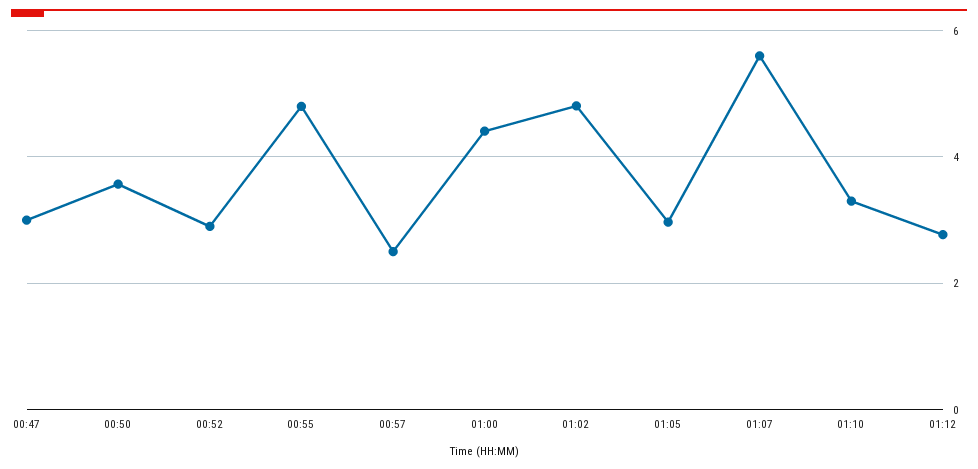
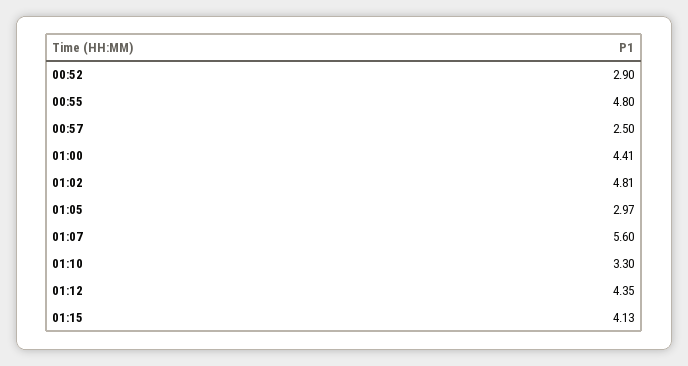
00:47: 3 -> none
00:50: 3.6 -> none
01:12: 2.8 -> 4.35
01:15: none -> 4.13

